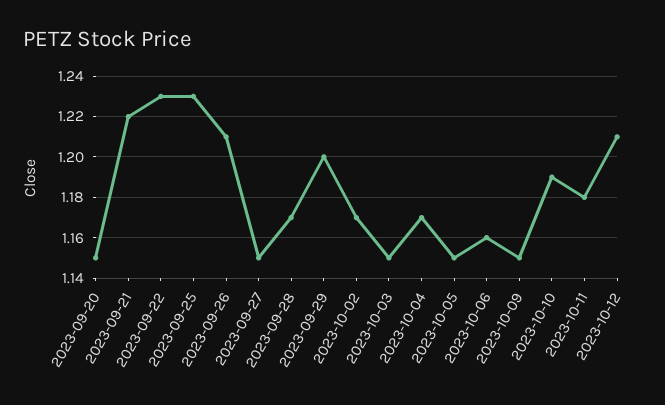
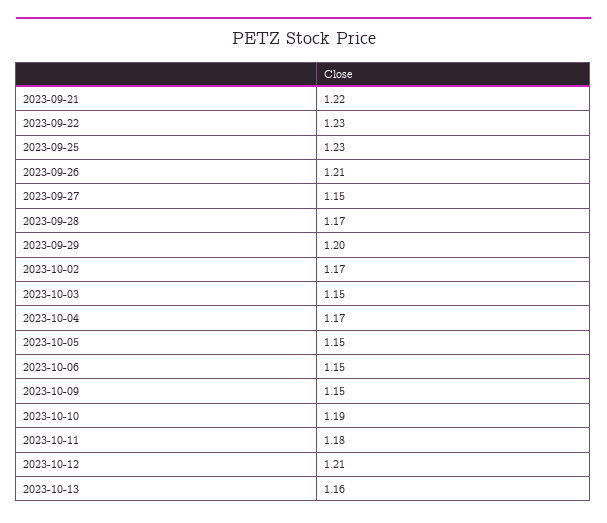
2023-09-20: 1.15 -> none
2023-10-06: 1.16 -> 1.15
2023-10-13: none -> 1.16

